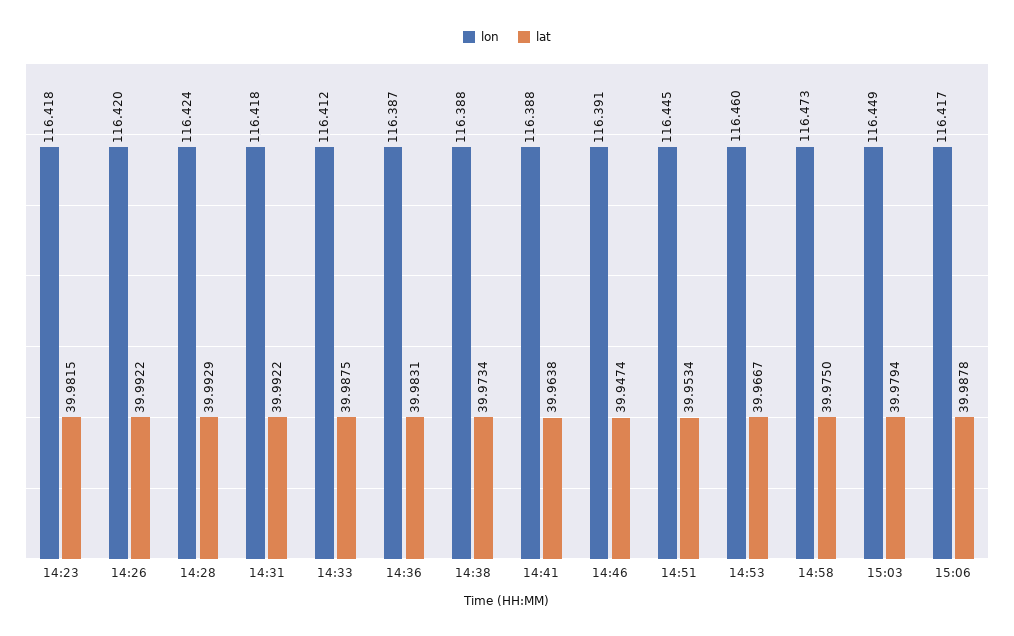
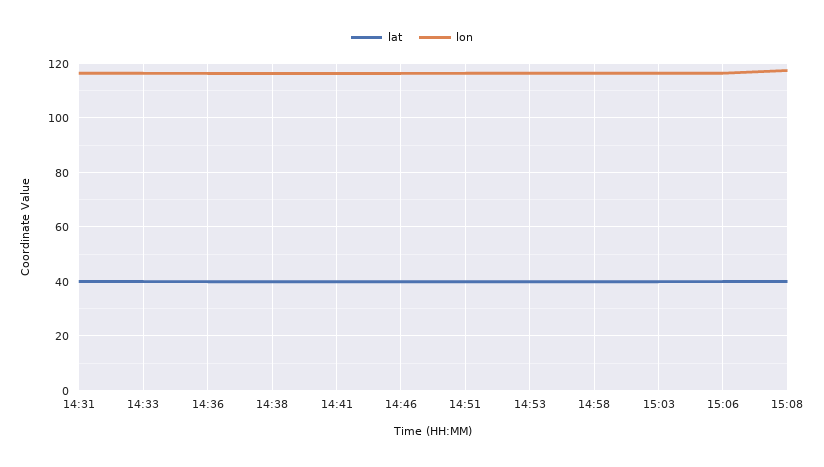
lon, 14:23: 116.418 -> none
lat, 14:23: 39.9815 -> none
lon, 14:26: 116.42 -> none
lat, 14:26: 39.9922 -> none
lon, 14:28: 116.424 -> none
lat, 14:28: 39.9929 -> none
lat, 15:08: none -> 40
lon, 15:08: none -> 117.5

